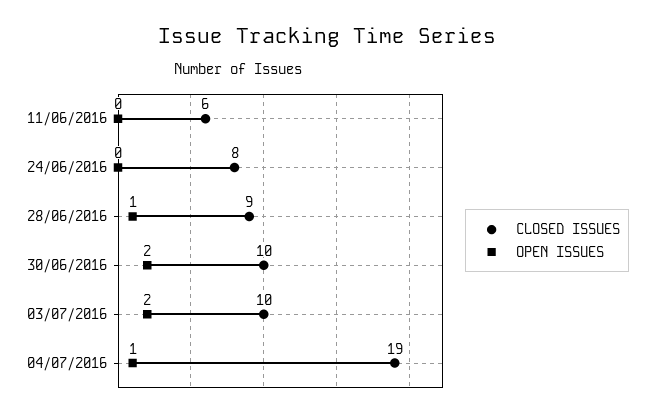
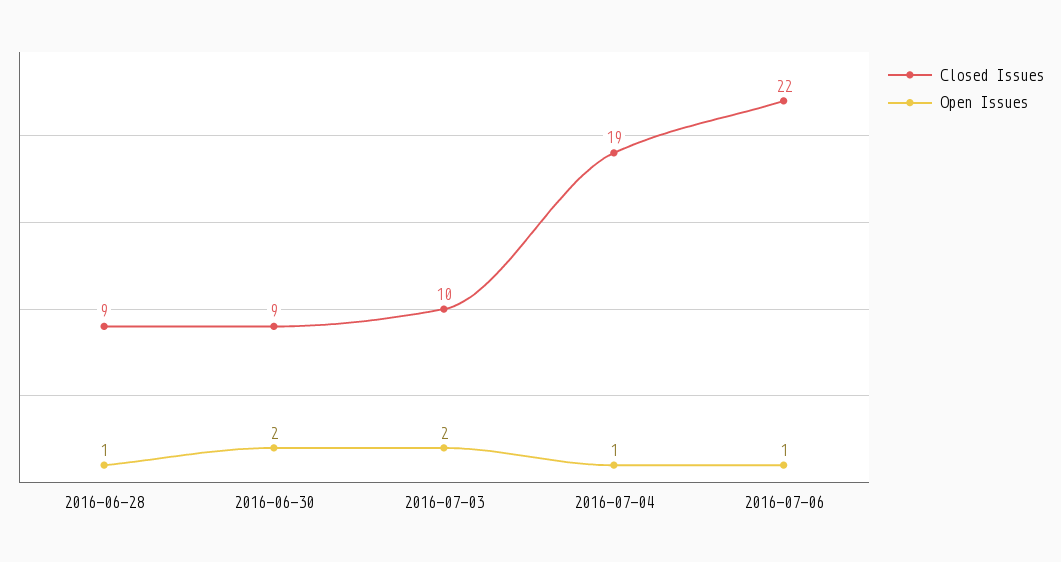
CLOSED ISSUES, 11/06/2016: 6 -> none
OPEN ISSUES, 11/06/2016: 0 -> none
CLOSED ISSUES, 24/06/2016: 8 -> none
OPEN ISSUES, 24/06/2016: 0 -> none
CLOSED ISSUES, 30/06/2016: 10 -> 9
CLOSED ISSUES, 2016-07-06: none -> 22
OPEN ISSUES, 2016-07-06: none -> 1

